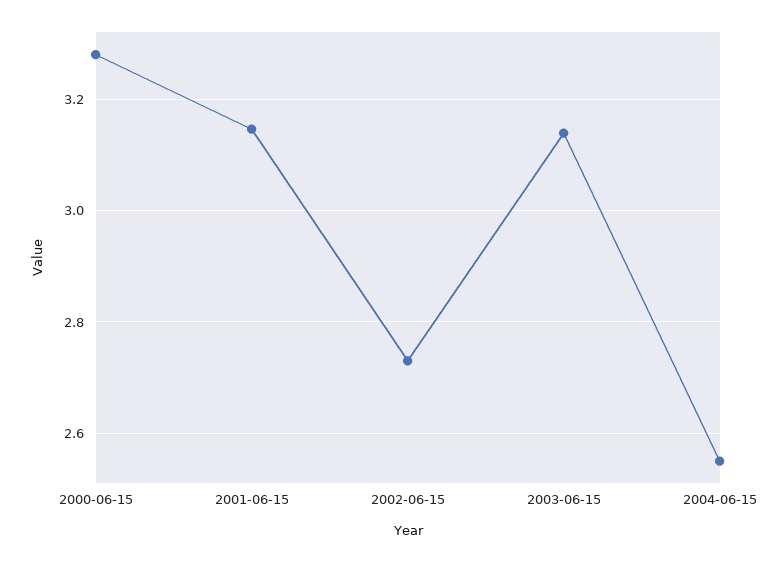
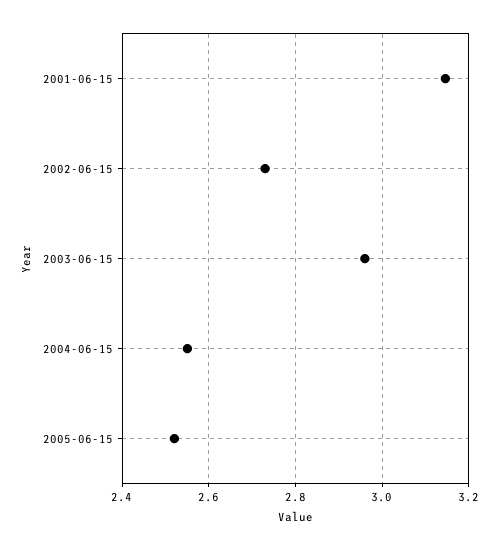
2000-06-15: 3.28 -> none
2003-06-15: 3.14 -> 2.96
2005-06-15: none -> 2.52

